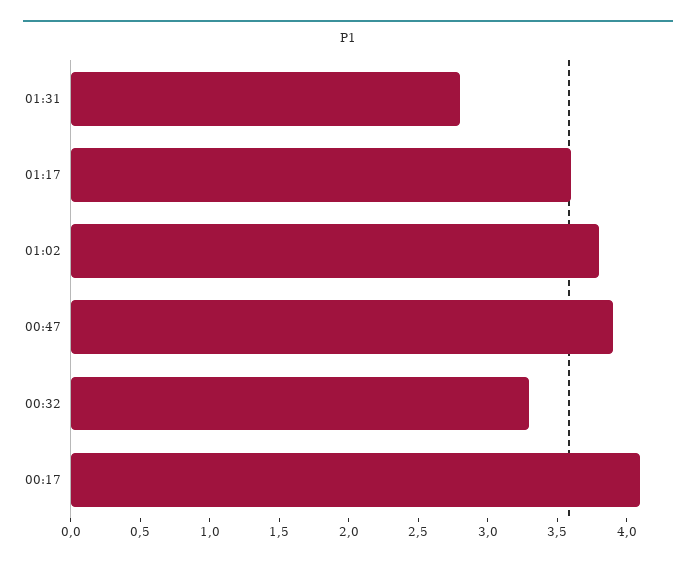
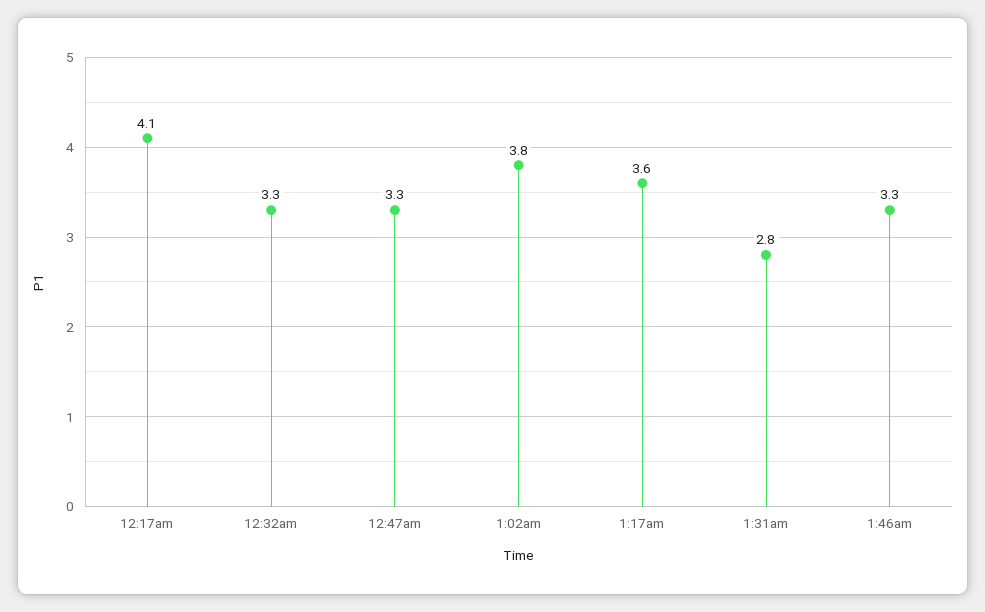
00:47: 3.9 -> 3.3
1:46am: none -> 3.3

